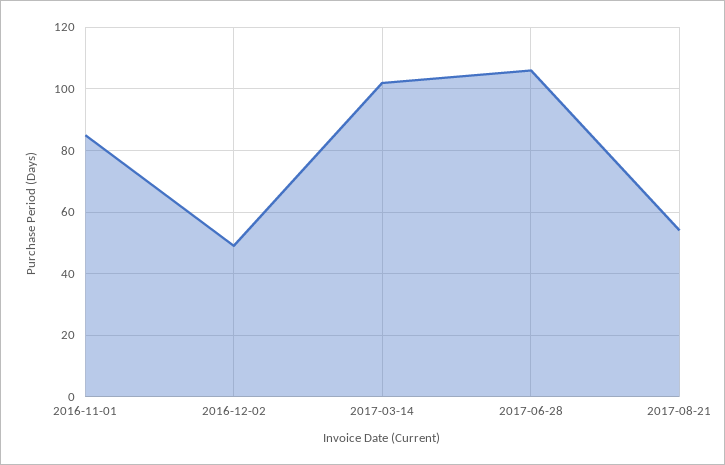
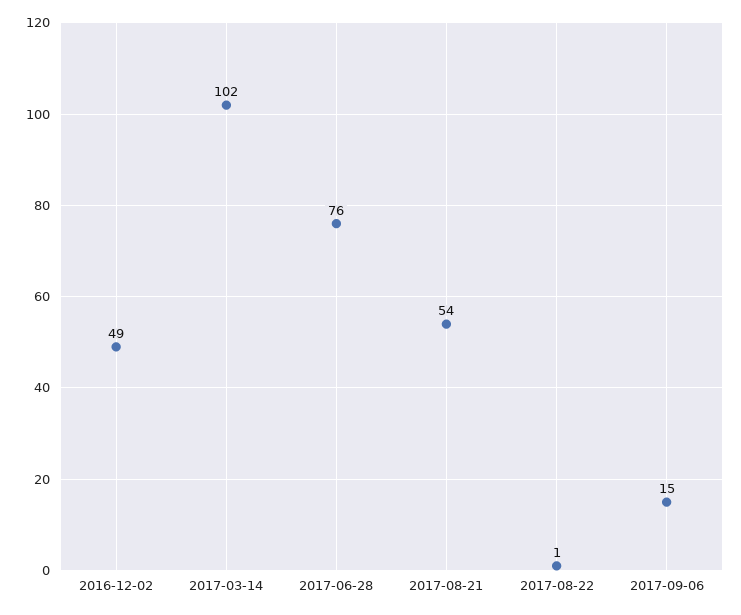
2016-11-01: 85 -> none
2017-06-28: 105 -> 76
2017-08-22: none -> 1
2017-09-06: none -> 15

